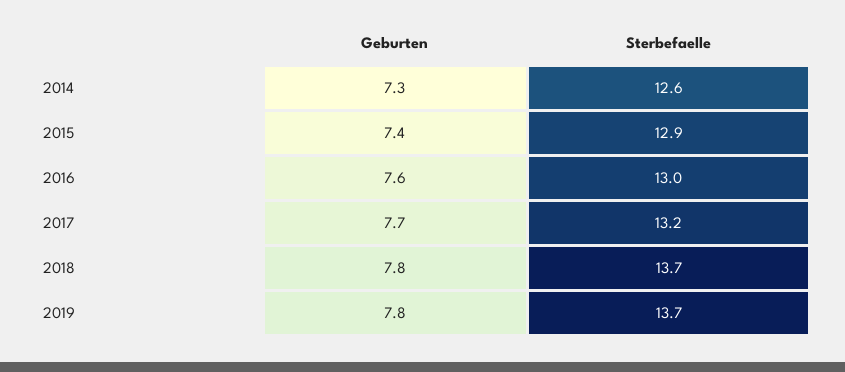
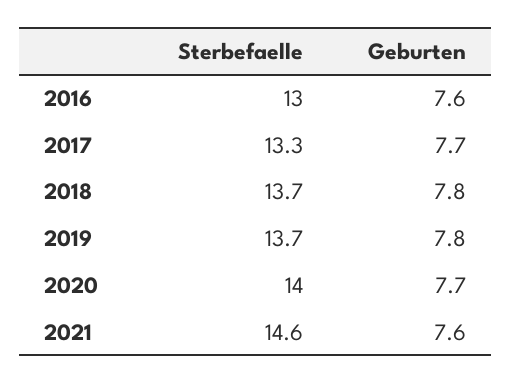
Geburten, 2014: 7.3 -> none
Sterbefaelle, 2014: 12.6 -> none
Geburten, 2015: 7.4 -> none
Sterbefaelle, 2015: 12.9 -> none
Sterbefaelle, 2017: 13.2 -> 13.3
Sterbefaelle, 2020: none -> 14
Geburten, 2020: none -> 7.7
Sterbefaelle, 2021: none -> 14.6
Geburten, 2021: none -> 7.6

